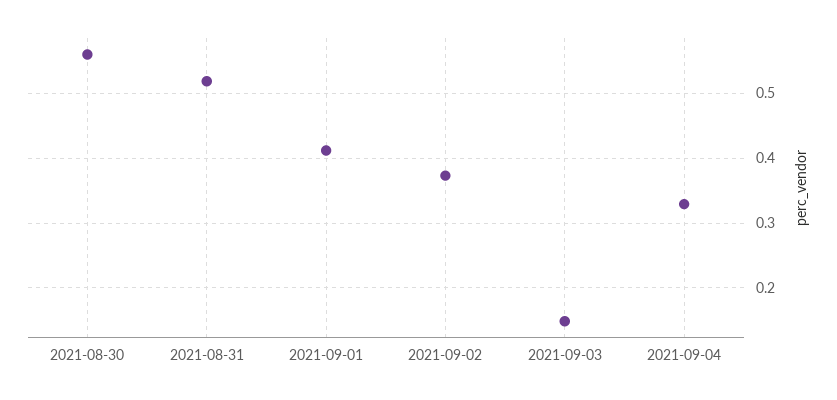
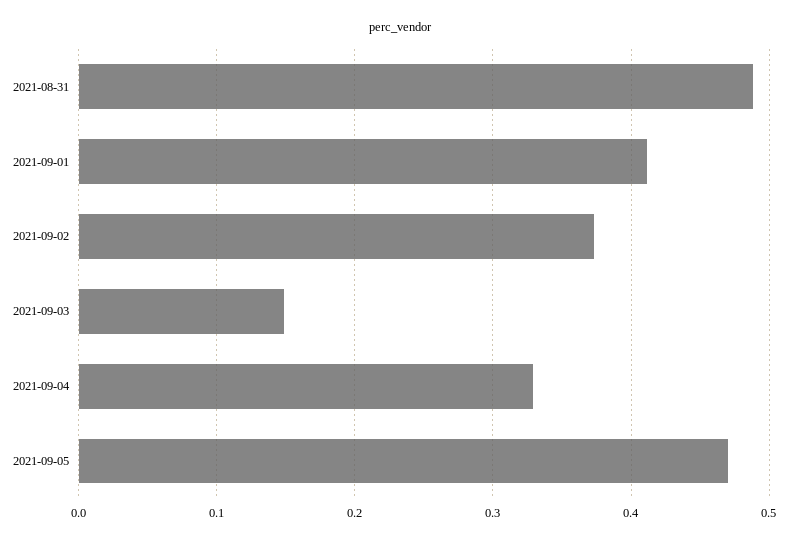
2021-08-30: 0.56 -> none
2021-08-31: 0.52 -> 0.49
2021-09-05: none -> 0.47

